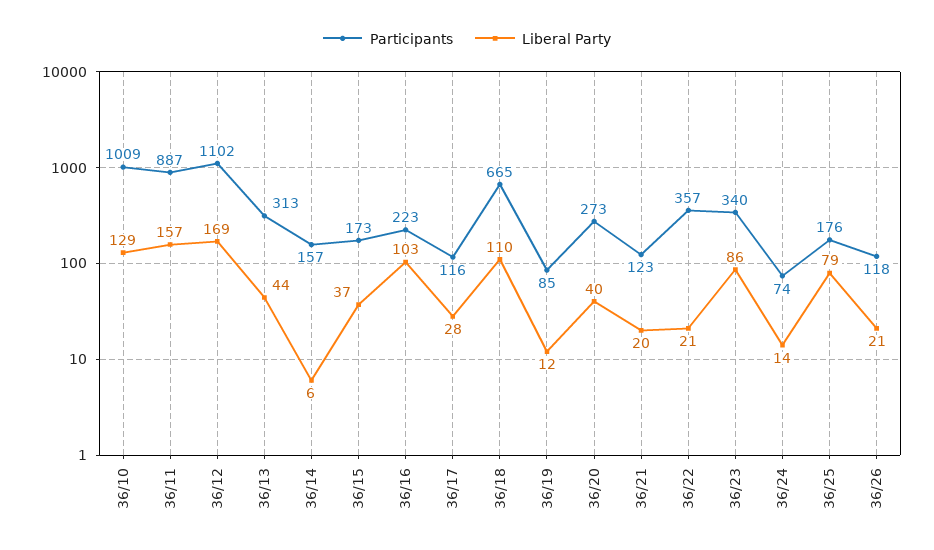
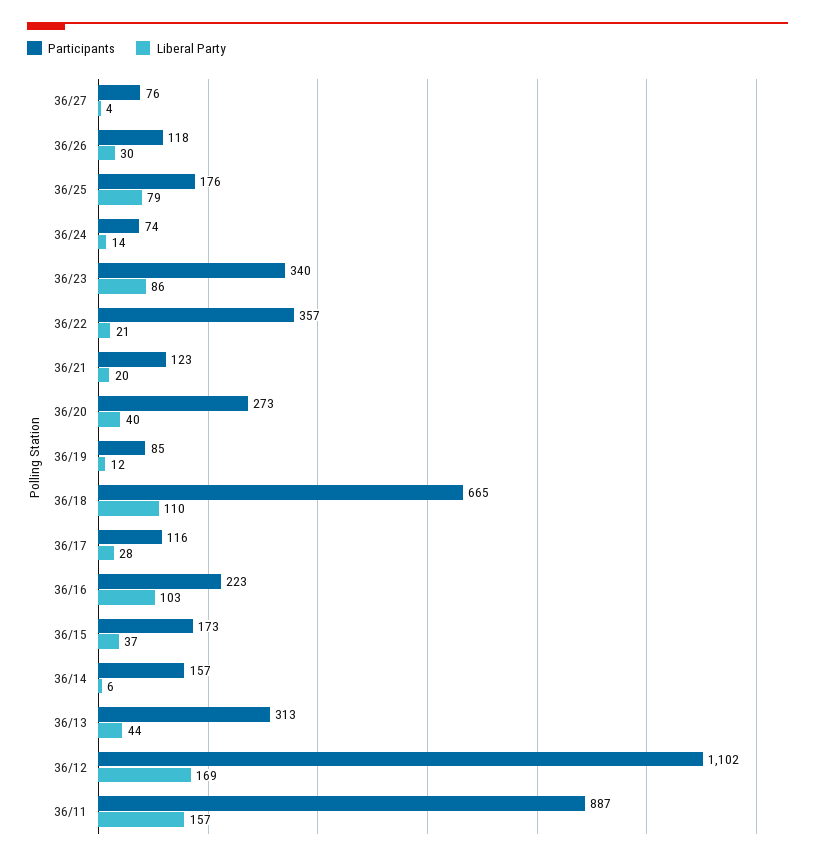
Participants, 36/10: 1009 -> none
Liberal Party, 36/10: 129 -> none
Liberal Party, 36/26: 21 -> 30
Participants, 36/27: none -> 76
Liberal Party, 36/27: none -> 4

